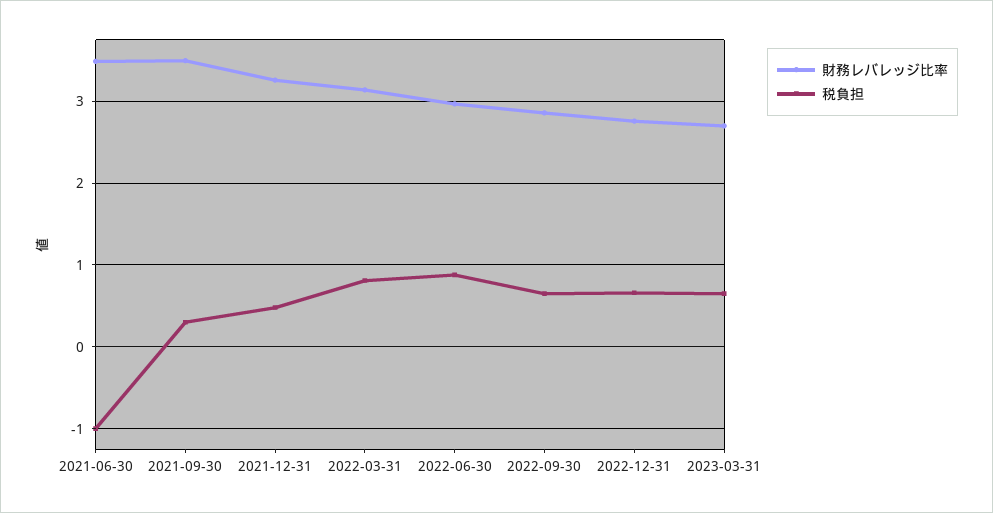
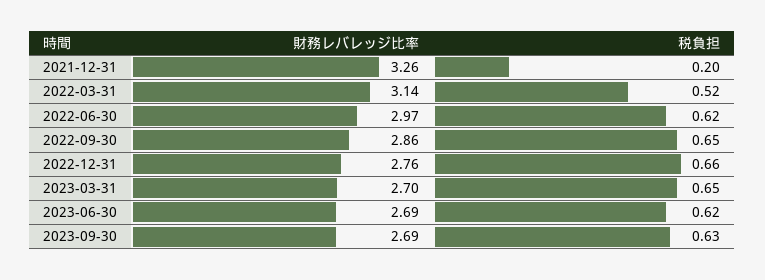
財務レバレッジ比率, 2021-06-30: 3.5 -> none
税負担, 2021-06-30: -1 -> none
財務レバレッジ比率, 2021-09-30: 3.5 -> none
税負担, 2021-09-30: 0.3 -> none
税負担, 2021-12-31: 0.5 -> 0.2
税負担, 2022-03-31: 0.8 -> 0.52
税負担, 2022-06-30: 0.9 -> 0.62
財務レバレッジ比率, 2023-06-30: none -> 2.69
税負担, 2023-06-30: none -> 0.62
財務レバレッジ比率, 2023-09-30: none -> 2.69
税負担, 2023-09-30: none -> 0.63

